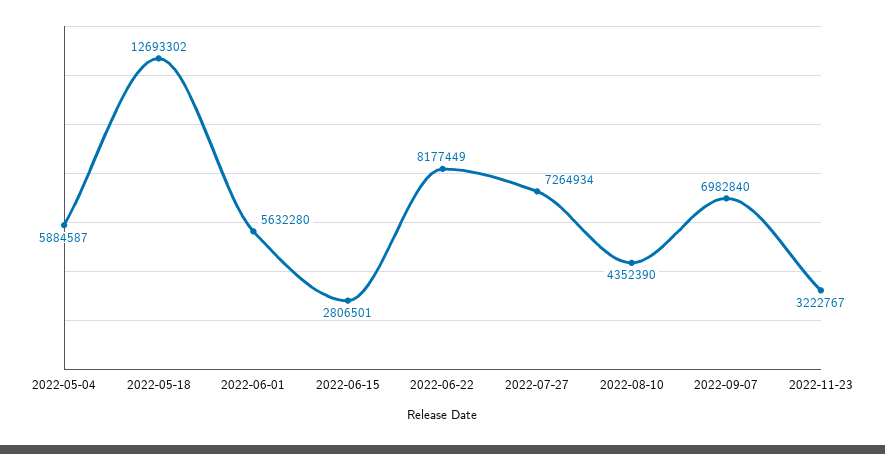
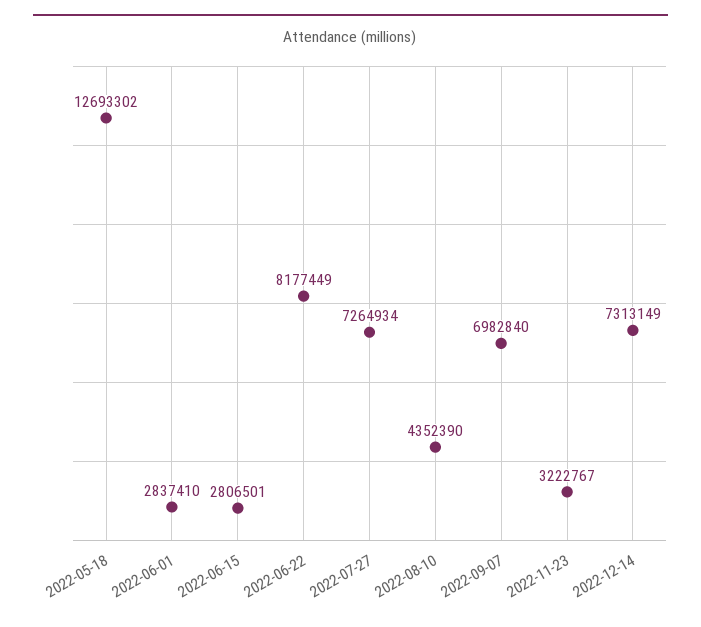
2022-05-04: 5884587 -> none
2022-06-01: 5632280 -> 2837410
2022-12-14: none -> 7313149

